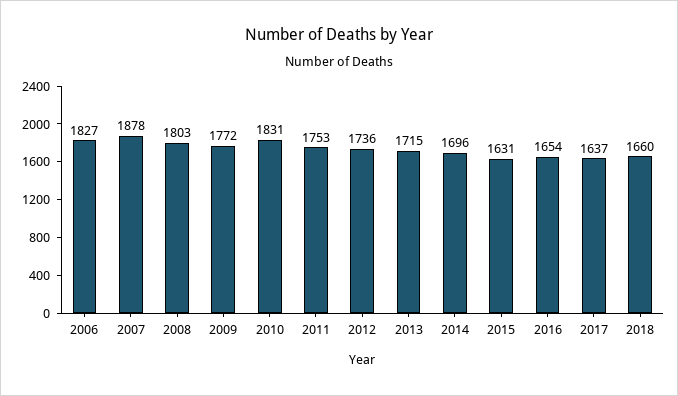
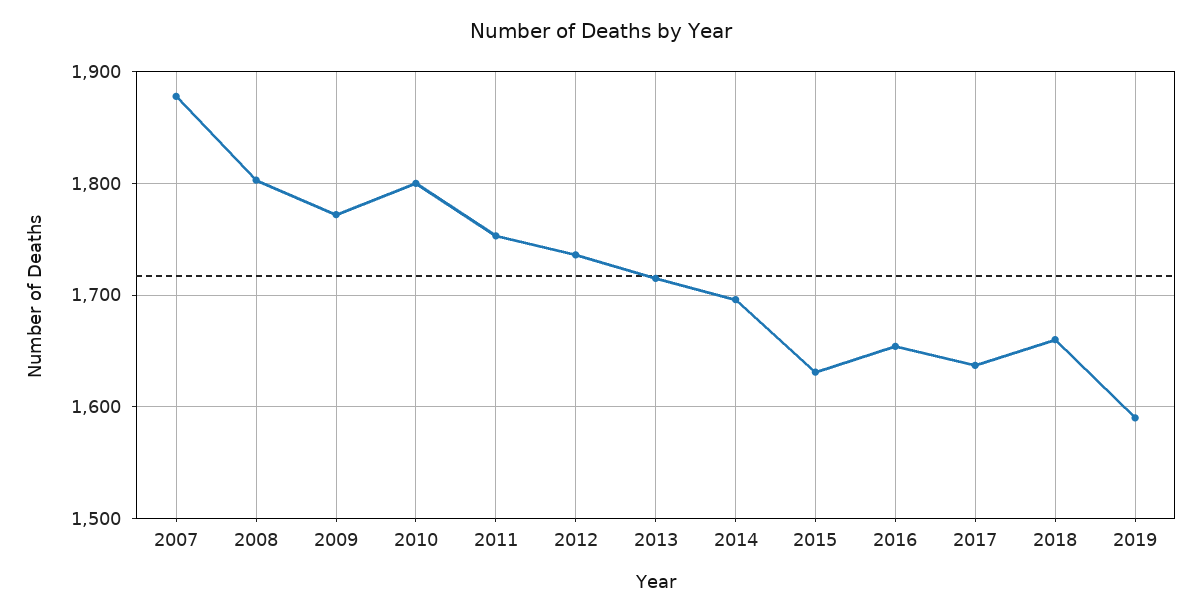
2006: 1827 -> none
2010: 1831 -> 1800
2019: none -> 1590

